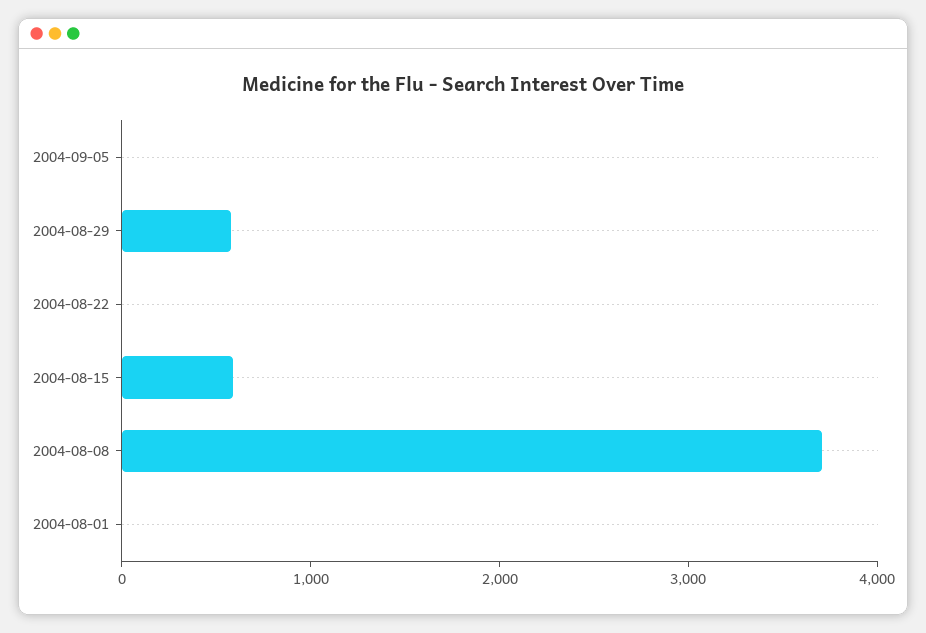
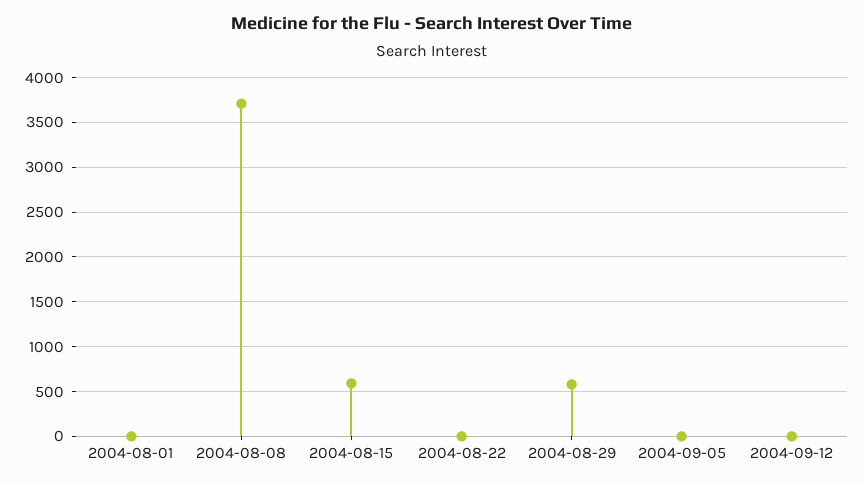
2004-09-12: none -> 0

